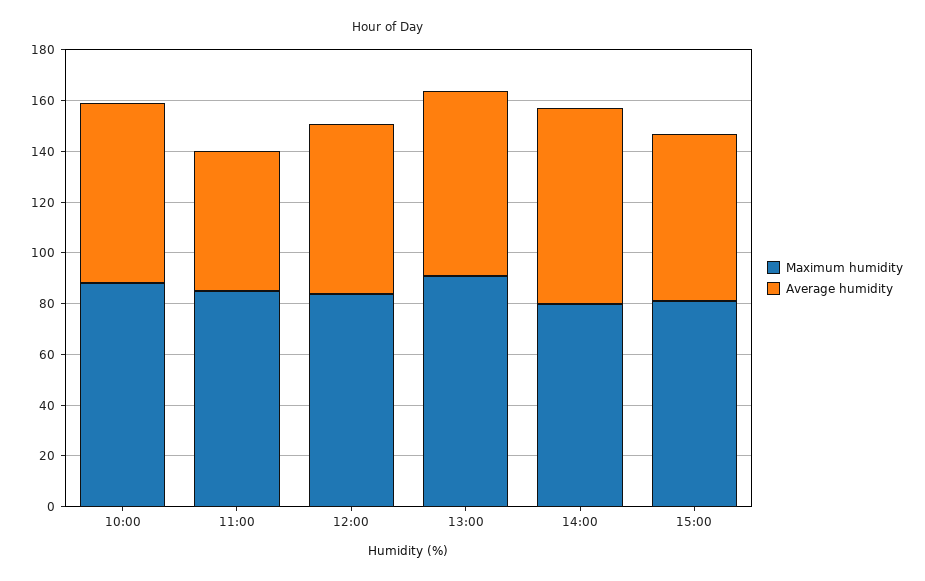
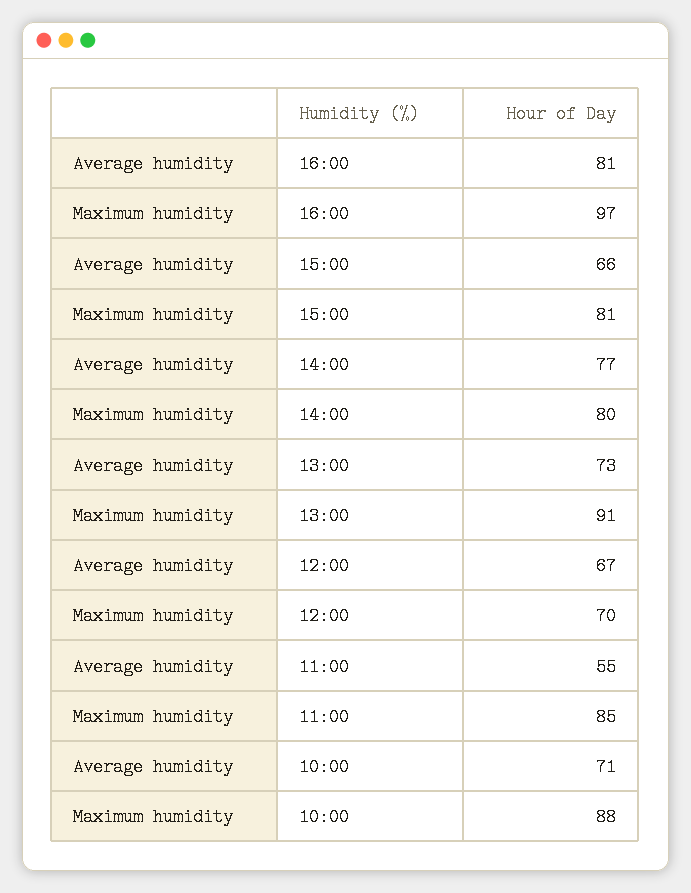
Maximum humidity, 12:00: 85 -> 70
Average humidity, 16:00: none -> 81
Maximum humidity, 16:00: none -> 97

